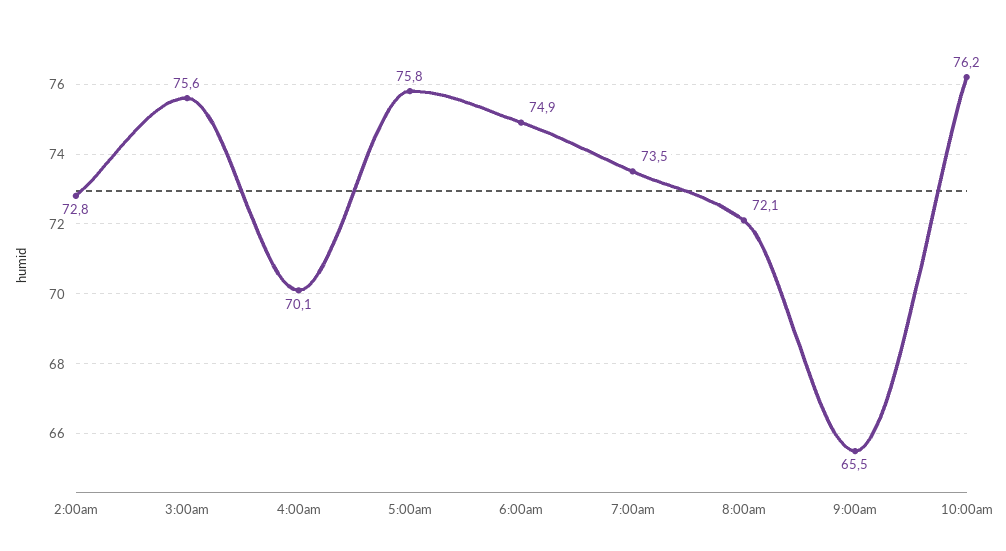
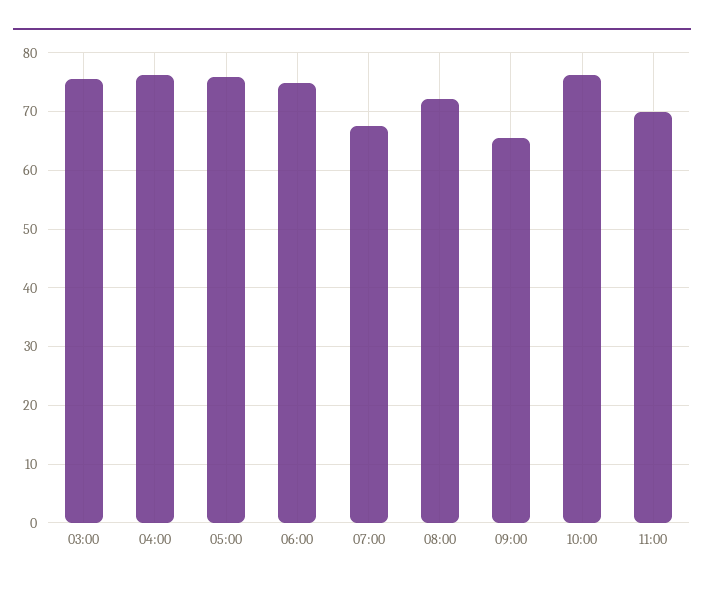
2:00am: 72.8 -> none
4:00am: 70.1 -> 76
7:00am: 73.5 -> 68
11:00: none -> 70

